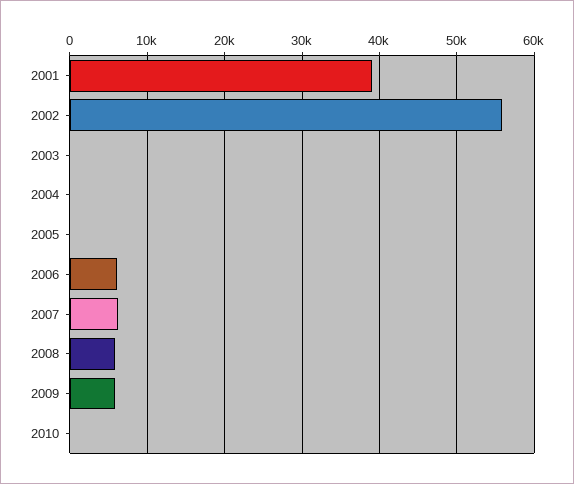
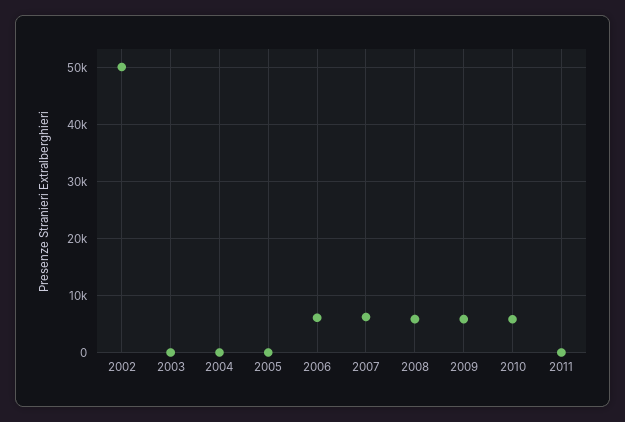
2001: 39000 -> none
2002: 56000 -> 50000
2010: 0 -> 6000
2011: none -> 0

